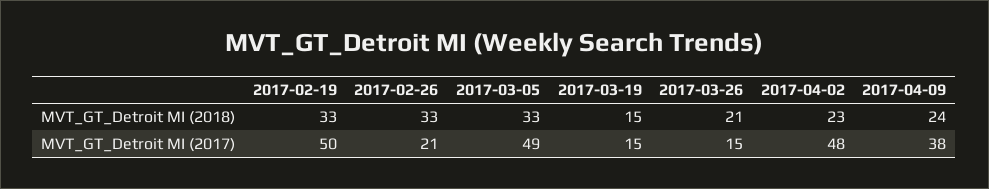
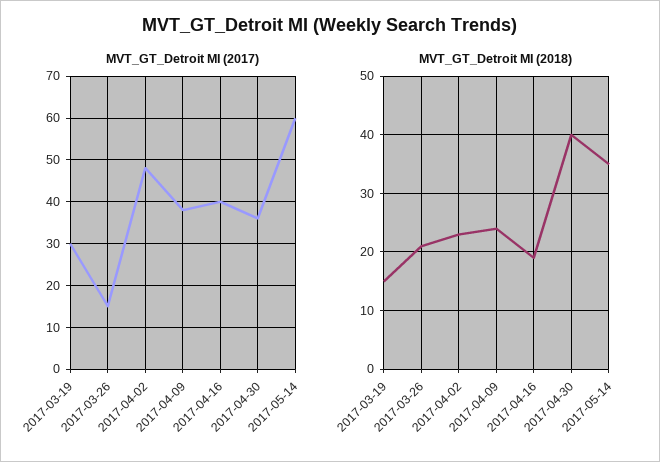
MVT_GT_Detroit MI (2018), 2017-02-19: 33 -> none
MVT_GT_Detroit MI (2018), 2017-02-26: 33 -> none
MVT_GT_Detroit MI (2018), 2017-03-05: 33 -> none
MVT_GT_Detroit MI (2017), 2017-02-19: 50 -> none
MVT_GT_Detroit MI (2017), 2017-02-26: 21 -> none
MVT_GT_Detroit MI (2017), 2017-03-05: 49 -> none
MVT_GT_Detroit MI (2017), 2017-03-19: 15 -> 30
MVT_GT_Detroit MI (2017), 2017-04-16: none -> 40
MVT_GT_Detroit MI (2017), 2017-04-30: none -> 35
MVT_GT_Detroit MI (2017), 2017-05-14: none -> 60
MVT_GT_Detroit MI (2018), 2017-04-16: none -> 20
MVT_GT_Detroit MI (2018), 2017-04-30: none -> 40
MVT_GT_Detroit MI (2018), 2017-05-14: none -> 35

